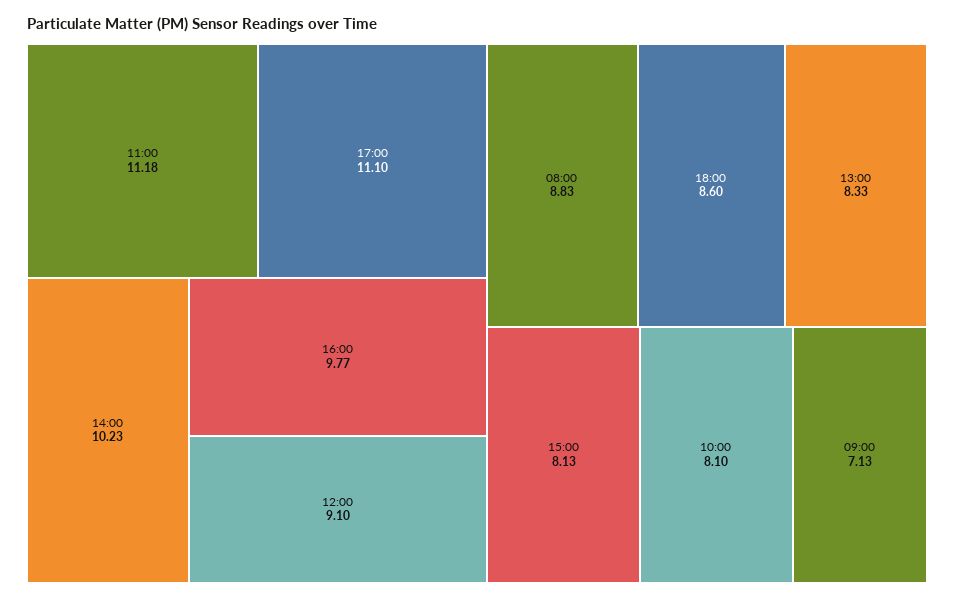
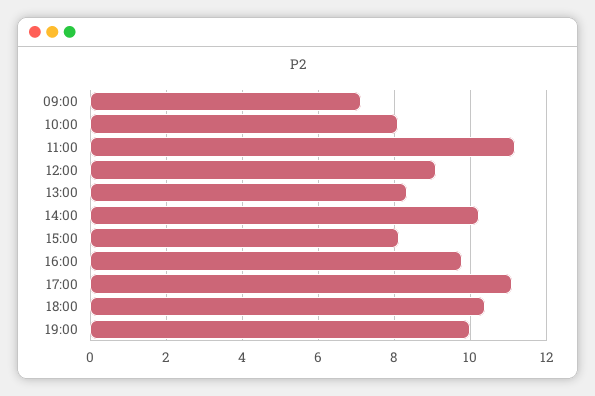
08:00: 8.83 -> none
18:00: 8.6 -> 10.4
19:00: none -> 10

